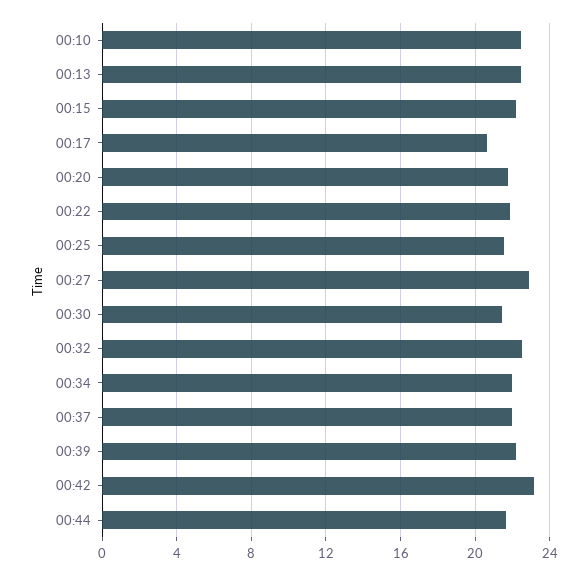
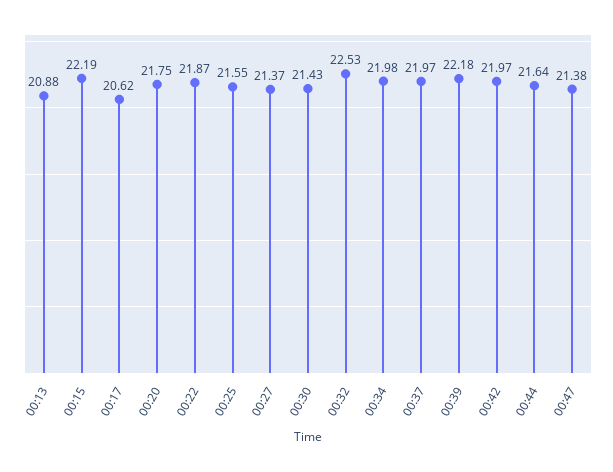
00:10: 22.5 -> none
00:13: 22.5 -> 20.88
00:27: 23 -> 21.37
00:42: 23 -> 21.97
00:47: none -> 21.38

